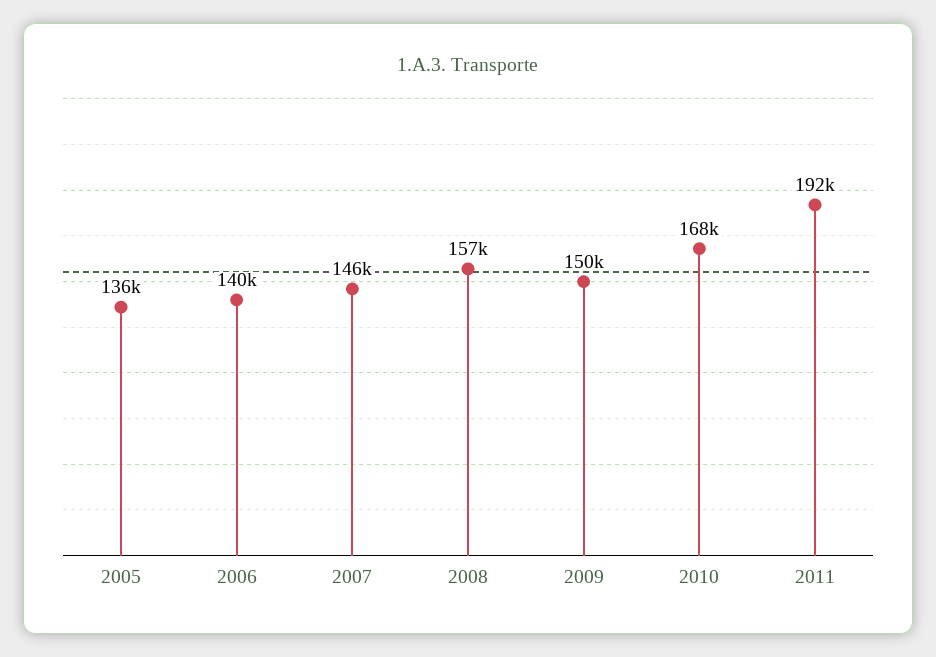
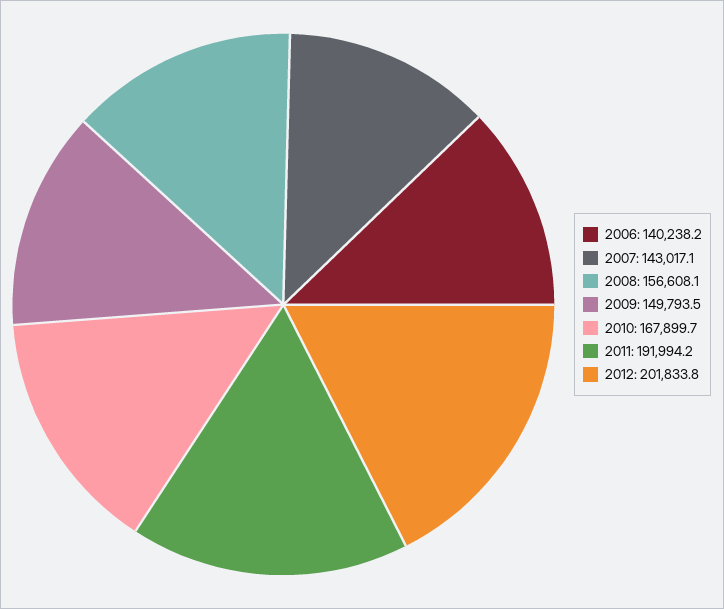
2005: 136000 -> none
2007: 146000 -> 143017.1
2012: none -> 201833.8

